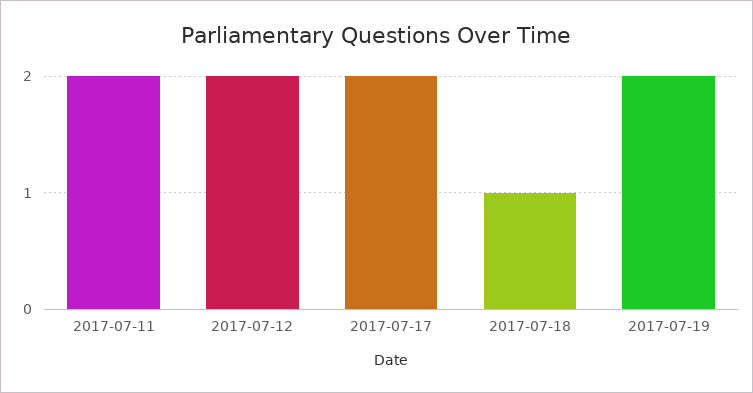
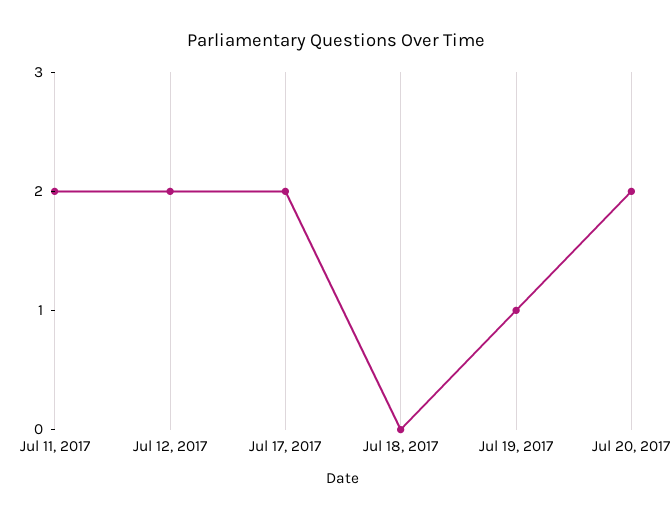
2017-07-18: 1 -> 0
2017-07-19: 2 -> 1
Jul 20, 2017: none -> 2

